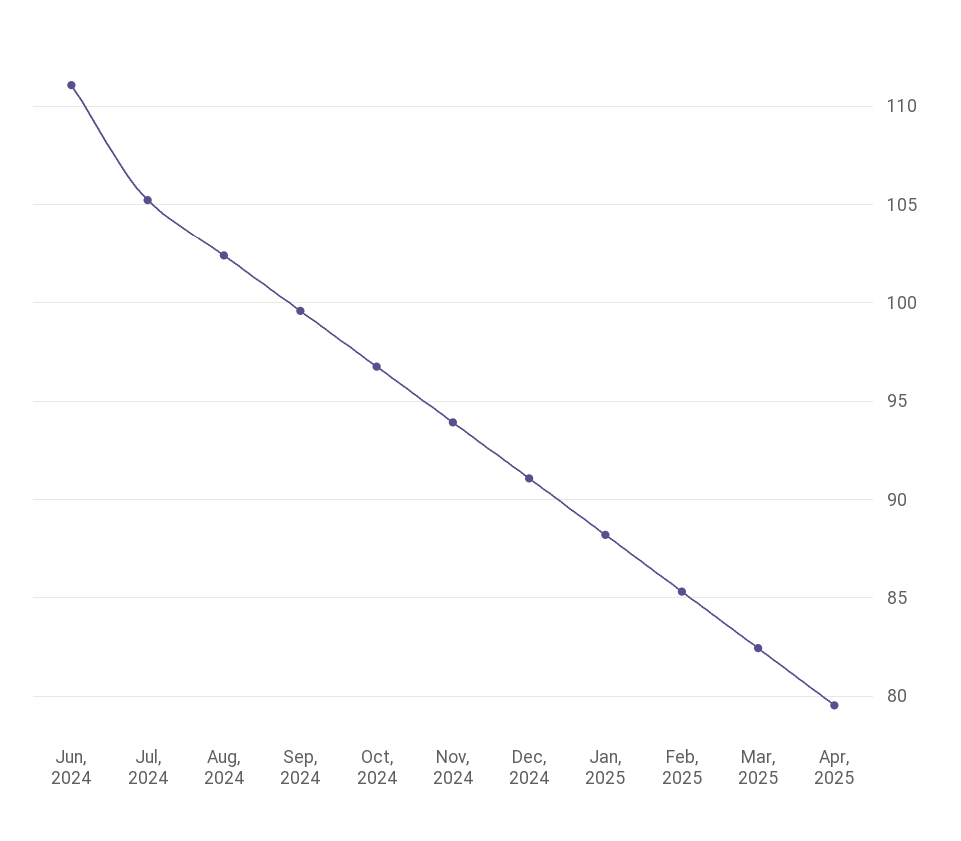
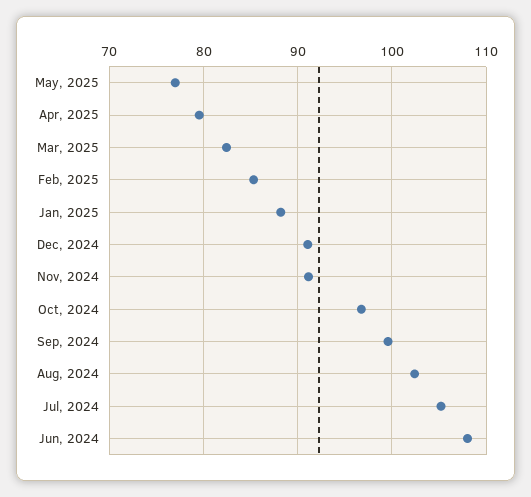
Jun, 2024: 111 -> 108
Nov, 2024: 94 -> 91
May, 2025: none -> 77

